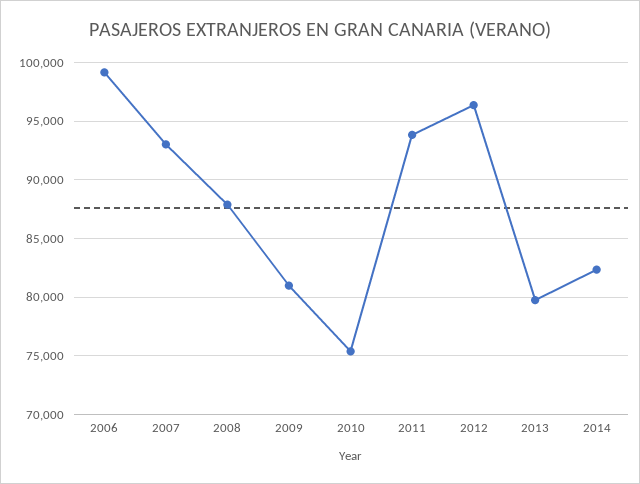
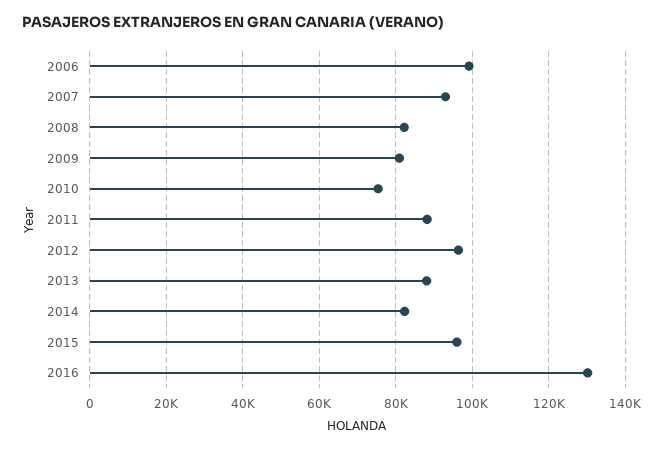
2008: 88000 -> 82000
2011: 94000 -> 88000
2013: 80000 -> 88000
2015: none -> 96000
2016: none -> 130000

